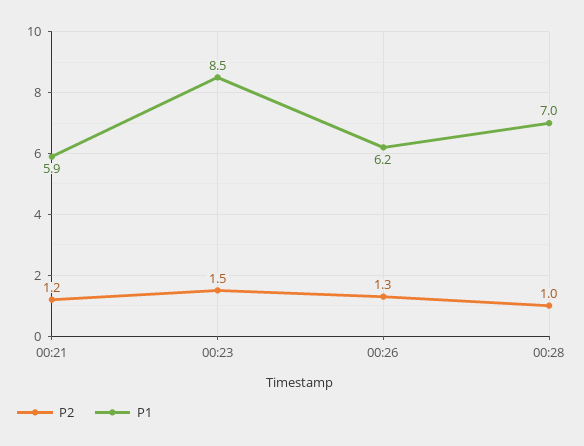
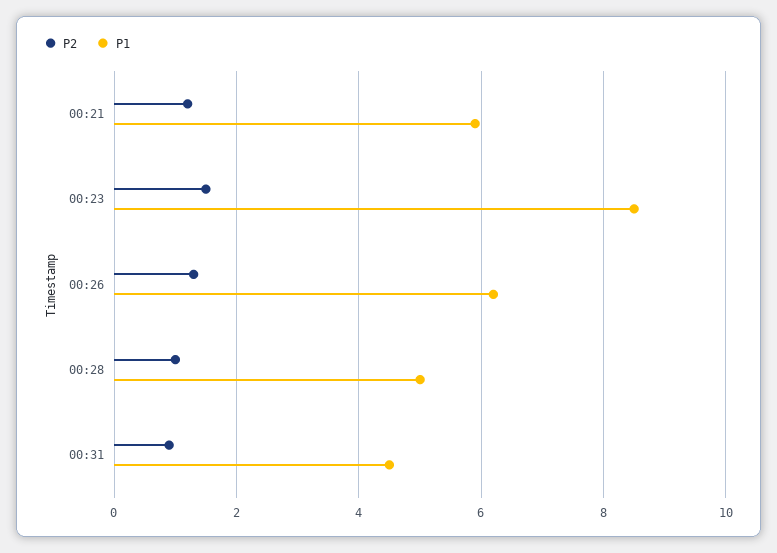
P1, 00:28: 7 -> 5
P2, 00:31: none -> 1
P1, 00:31: none -> 4.5

